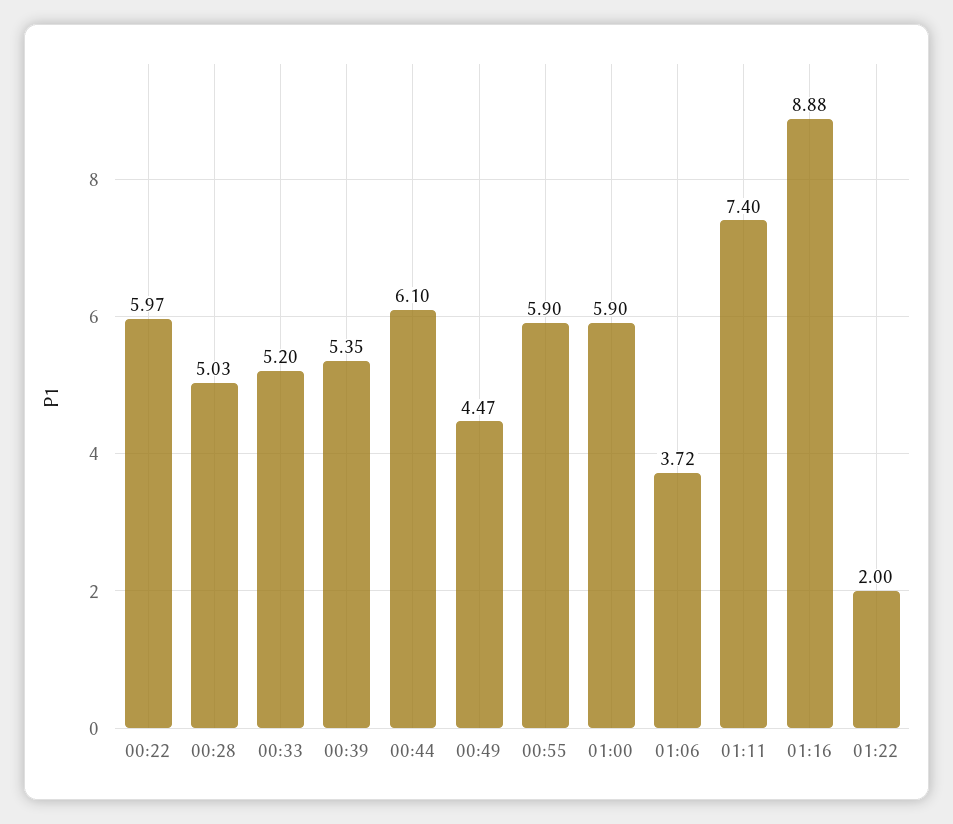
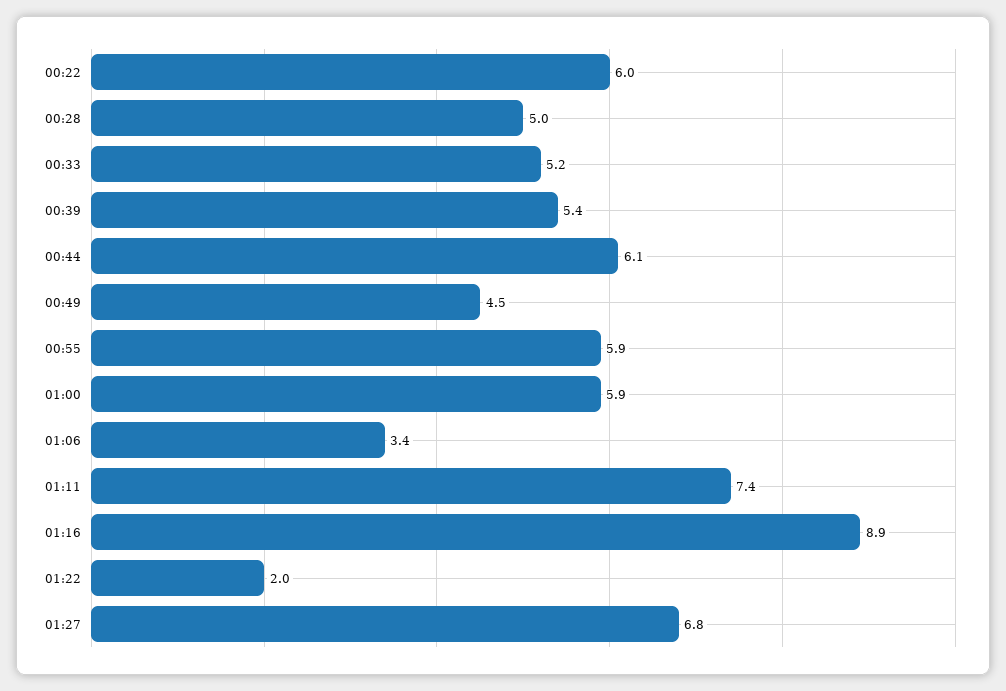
01:06: 3.72 -> 3.4
01:27: none -> 6.8

